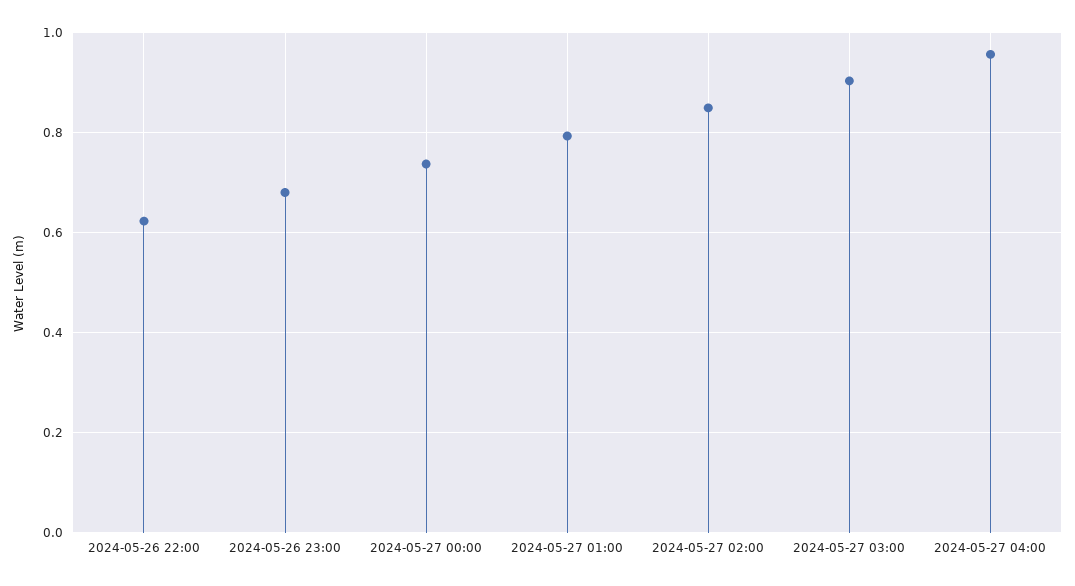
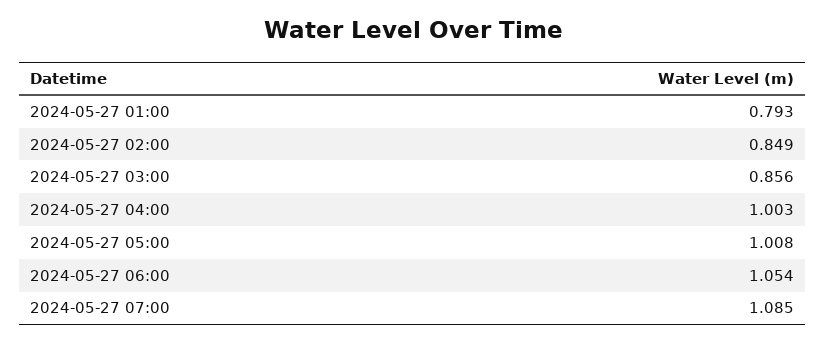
2024-05-26 22:00: 0.62 -> none
2024-05-26 23:00: 0.68 -> none
2024-05-27 00:00: 0.74 -> none
2024-05-27 03:00: 0.9 -> 0.856
2024-05-27 04:00: 0.96 -> 1.003
2024-05-27 05:00: none -> 1.008
2024-05-27 06:00: none -> 1.054
2024-05-27 07:00: none -> 1.085

